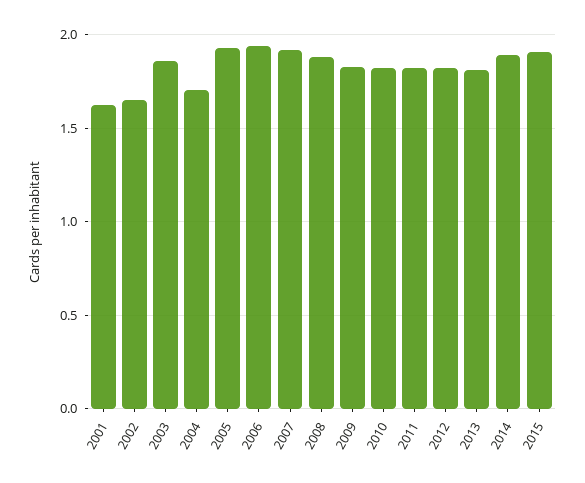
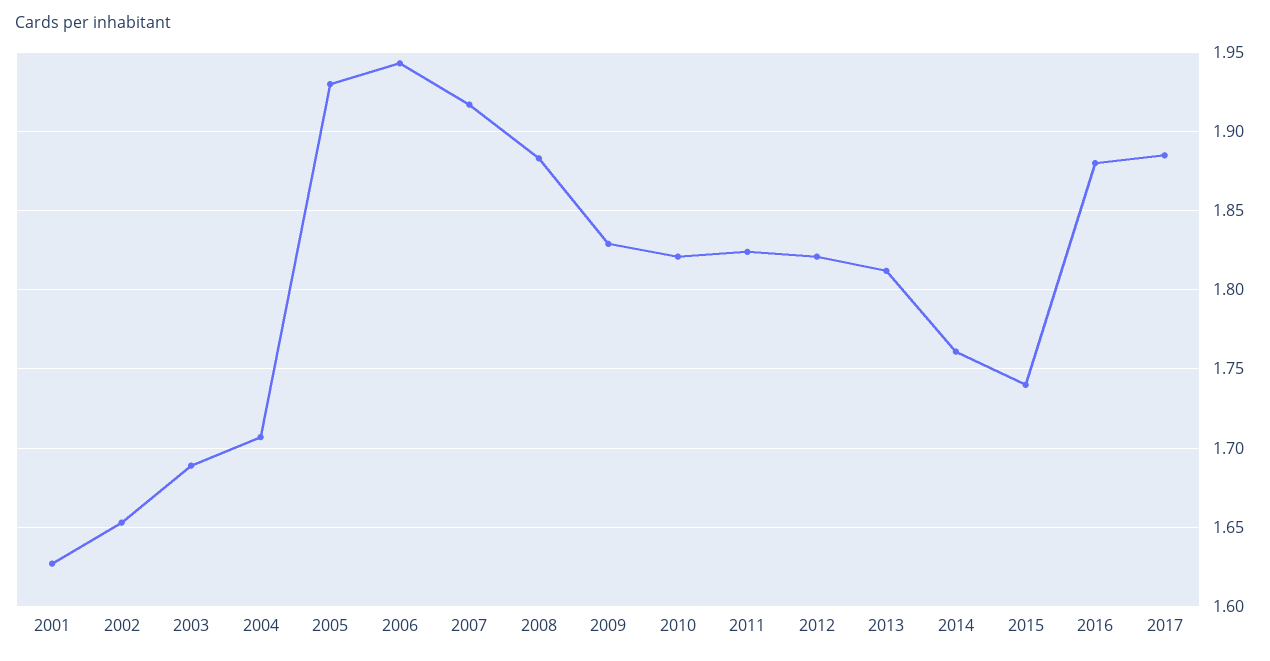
2003: 1.85 -> 1.69
2014: 1.9 -> 1.76
2015: 1.9 -> 1.74
2016: none -> 1.88
2017: none -> 1.885

